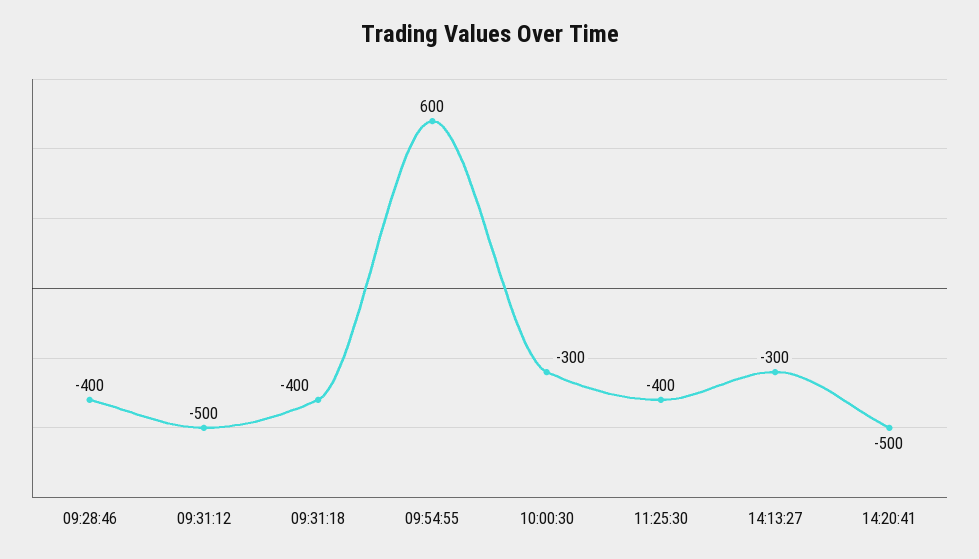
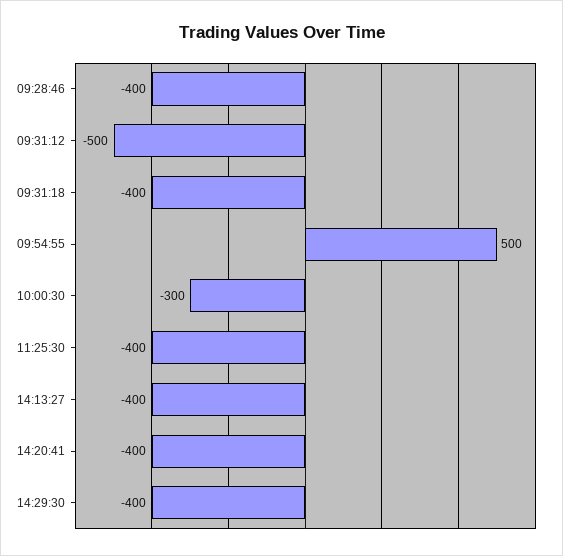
09:54:55: 600 -> 500
14:13:27: -300 -> -400
14:20:41: -500 -> -400
14:29:30: none -> -400

